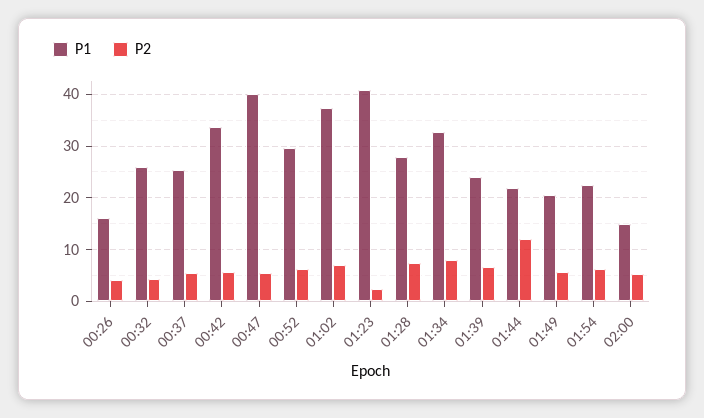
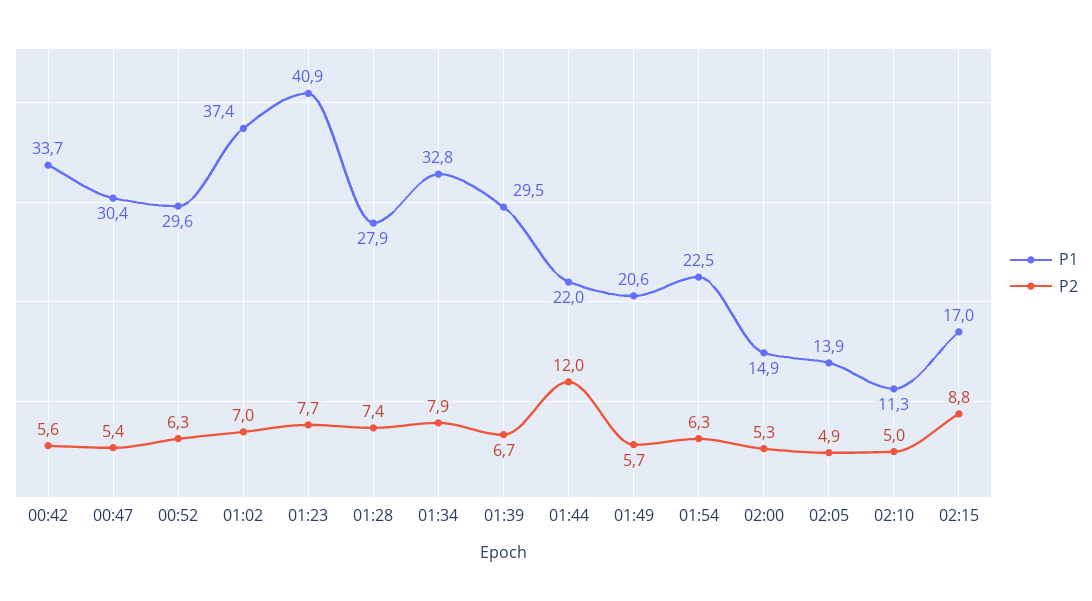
P1, 00:26: 16 -> none
P2, 00:26: 4 -> none
P1, 00:32: 26 -> none
P2, 00:32: 4 -> none
P1, 00:37: 26 -> none
P2, 00:37: 6 -> none
P1, 00:47: 40 -> 30.4
P2, 01:23: 2 -> 7.7
P1, 01:39: 24 -> 29.5
P1, 02:05: none -> 13.9
P2, 02:05: none -> 4.9
P1, 02:10: none -> 11.3
P2, 02:10: none -> 5
P1, 02:15: none -> 17
P2, 02:15: none -> 8.8

